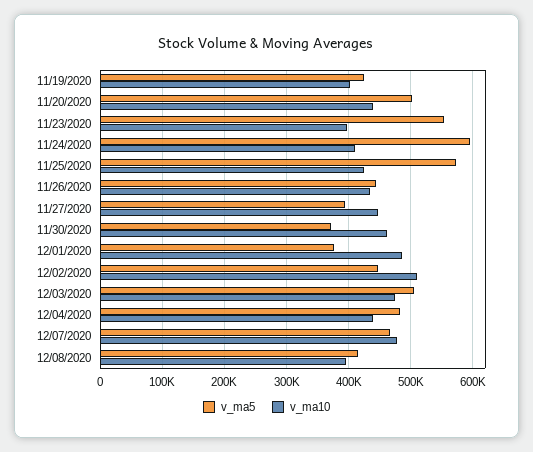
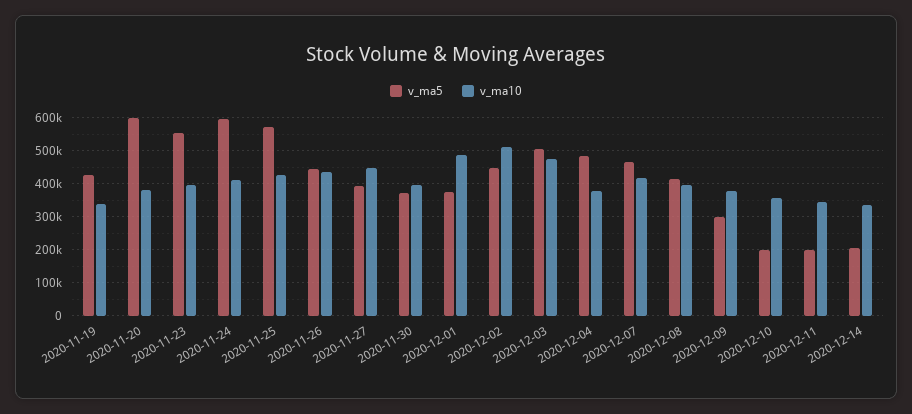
v_ma10, 11/19/2020: 400000 -> 340000
v_ma5, 11/20/2020: 500000 -> 600000
v_ma10, 11/20/2020: 440000 -> 380000
v_ma10, 11/30/2020: 460000 -> 400000
v_ma10, 12/04/2020: 440000 -> 380000
v_ma10, 12/07/2020: 480000 -> 420000
v_ma5, 2020-12-09: none -> 300000
v_ma10, 2020-12-09: none -> 380000
v_ma5, 2020-12-10: none -> 200000
v_ma10, 2020-12-10: none -> 360000
v_ma5, 2020-12-11: none -> 200000
v_ma10, 2020-12-11: none -> 340000
v_ma5, 2020-12-14: none -> 200000
v_ma10, 2020-12-14: none -> 340000

